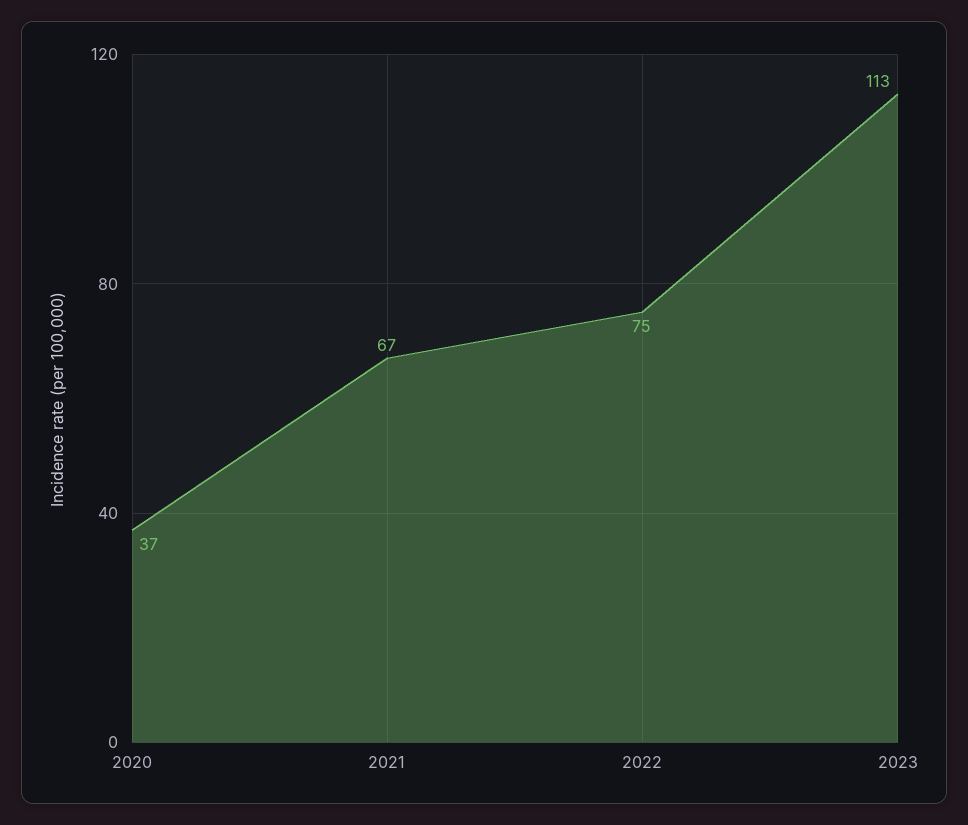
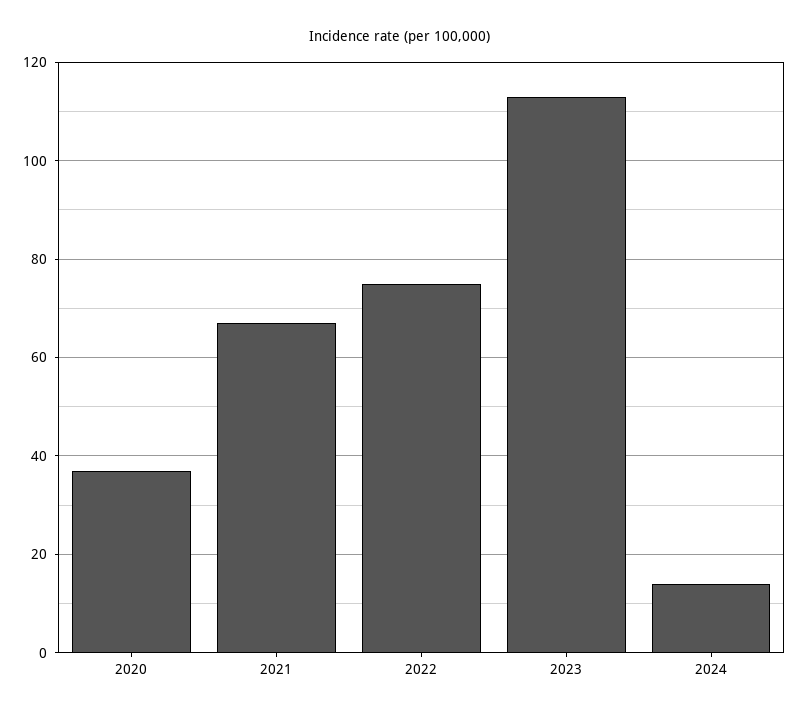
2024: none -> 15

